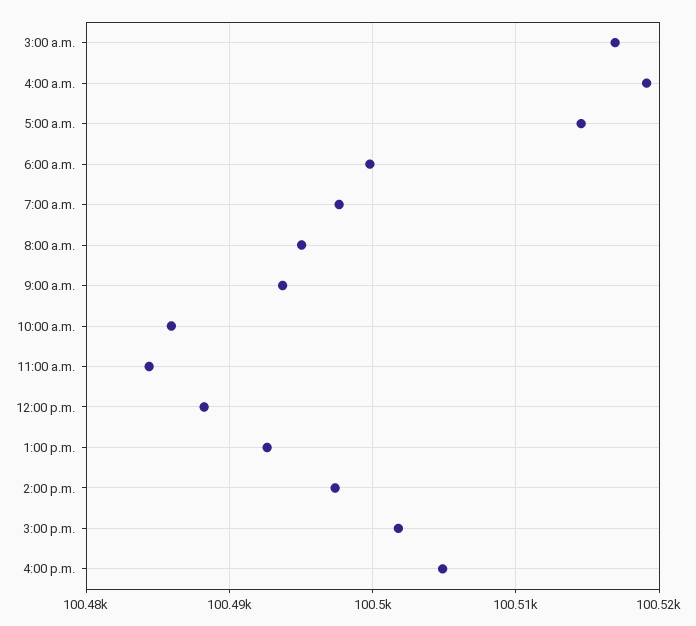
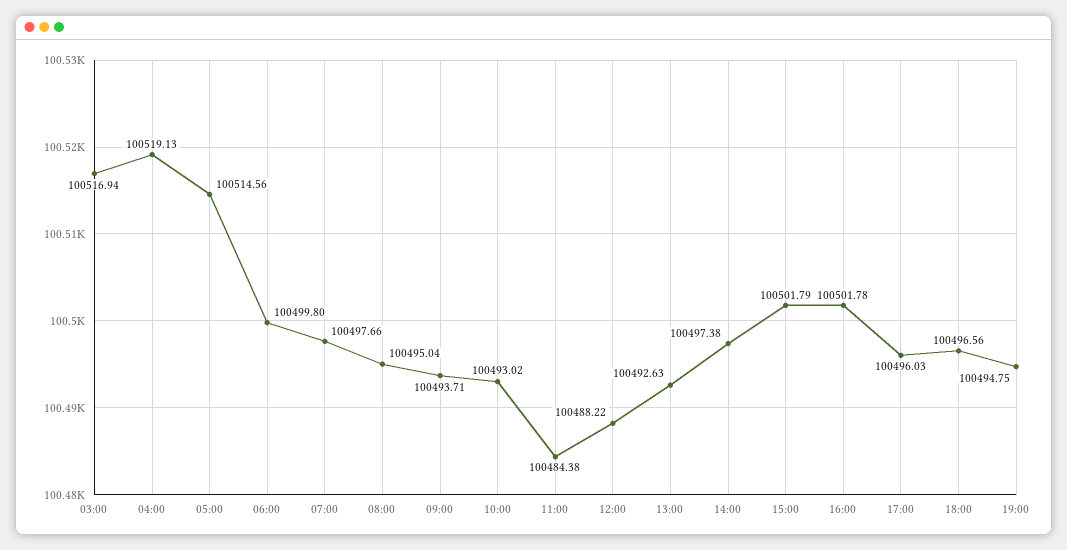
10:00 a.m.: 100486 -> 100493.02
4:00 p.m.: 100505 -> 100501.78
17:00: none -> 100496.03
18:00: none -> 100496.56
19:00: none -> 100494.75

